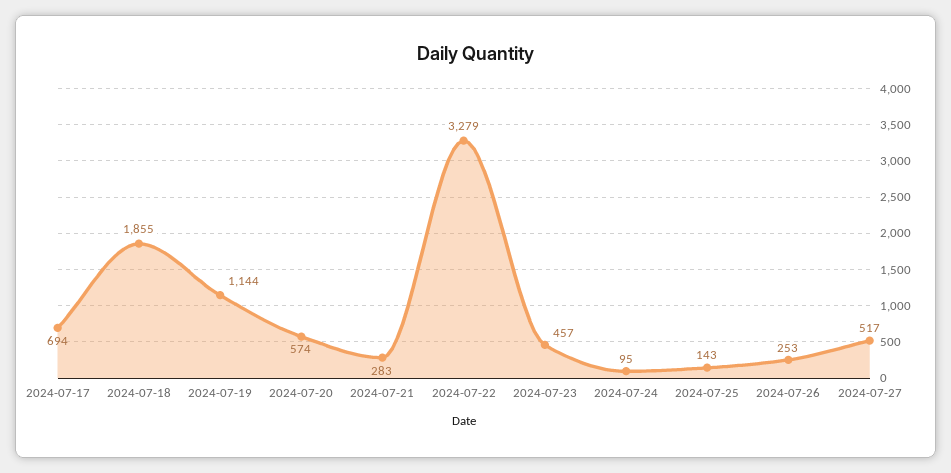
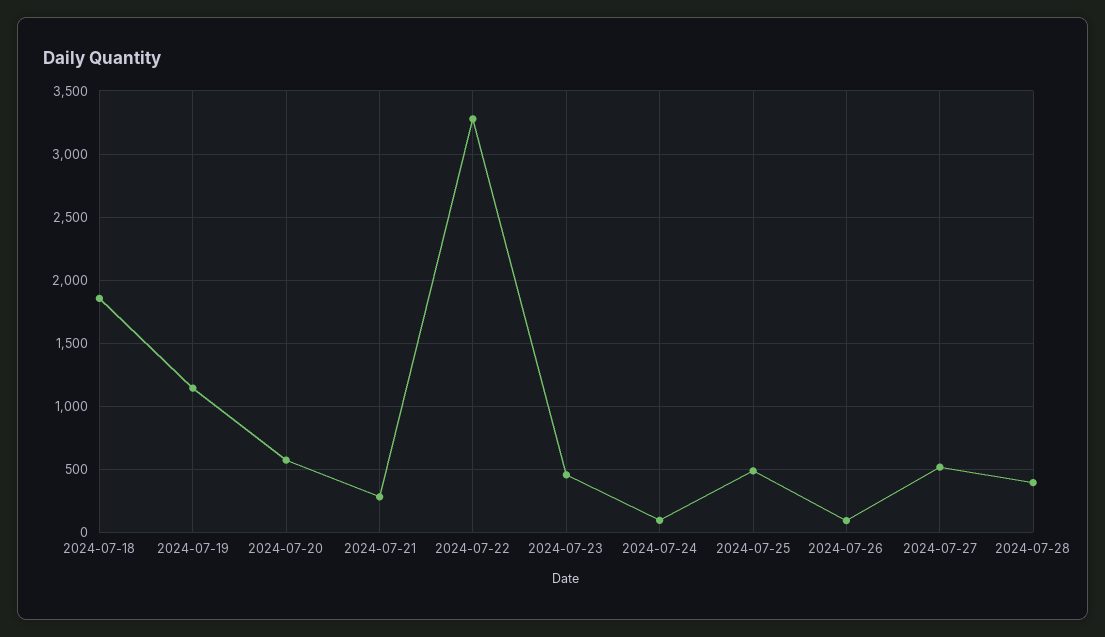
2024-07-17: 694 -> none
2024-07-25: 143 -> 500
2024-07-26: 253 -> 100
2024-07-28: none -> 400

